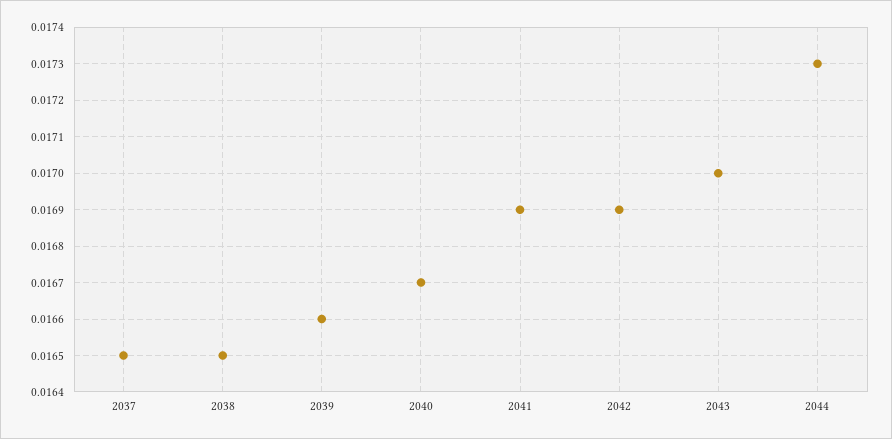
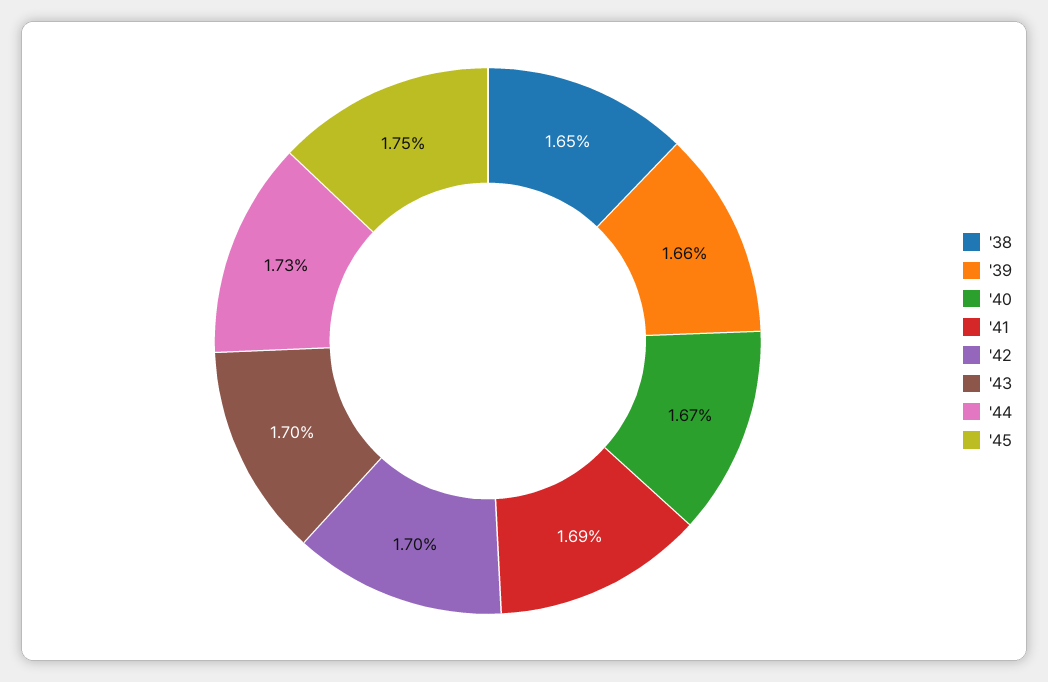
2037: 0.0165 -> none
2042: 0.0169 -> 0.017
'45: none -> 0.0175

